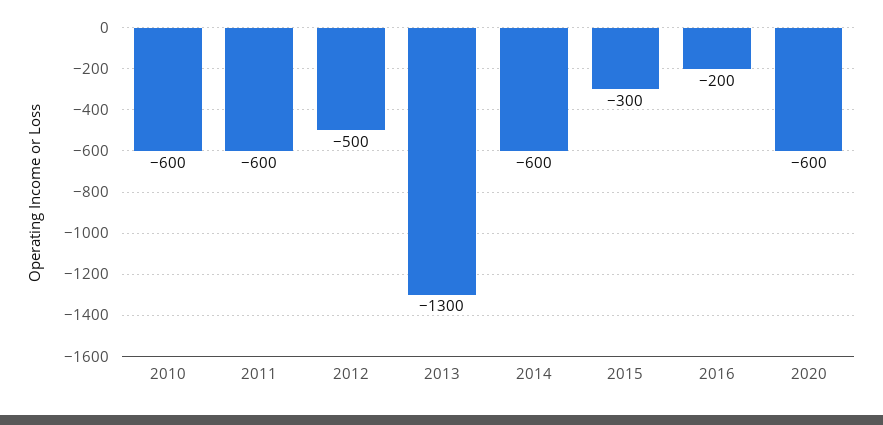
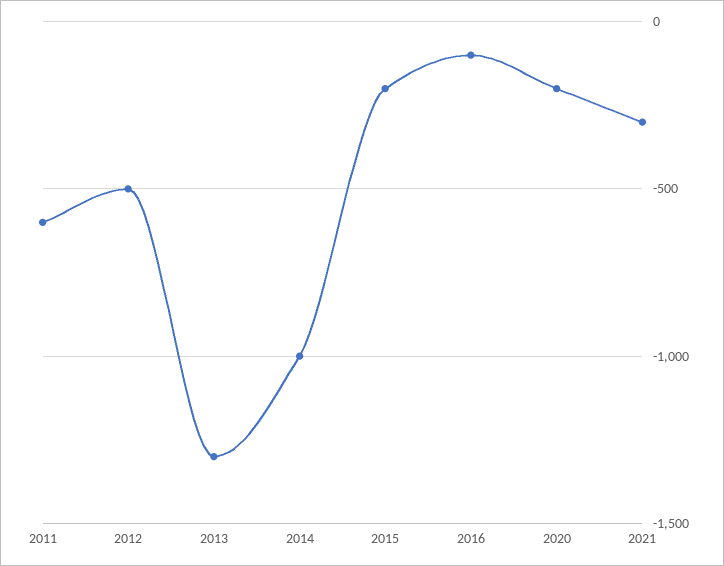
2010: -600 -> none
2014: -600 -> -1000
2015: -300 -> -200
2016: -200 -> -100
2020: -600 -> -200
2021: none -> -300

